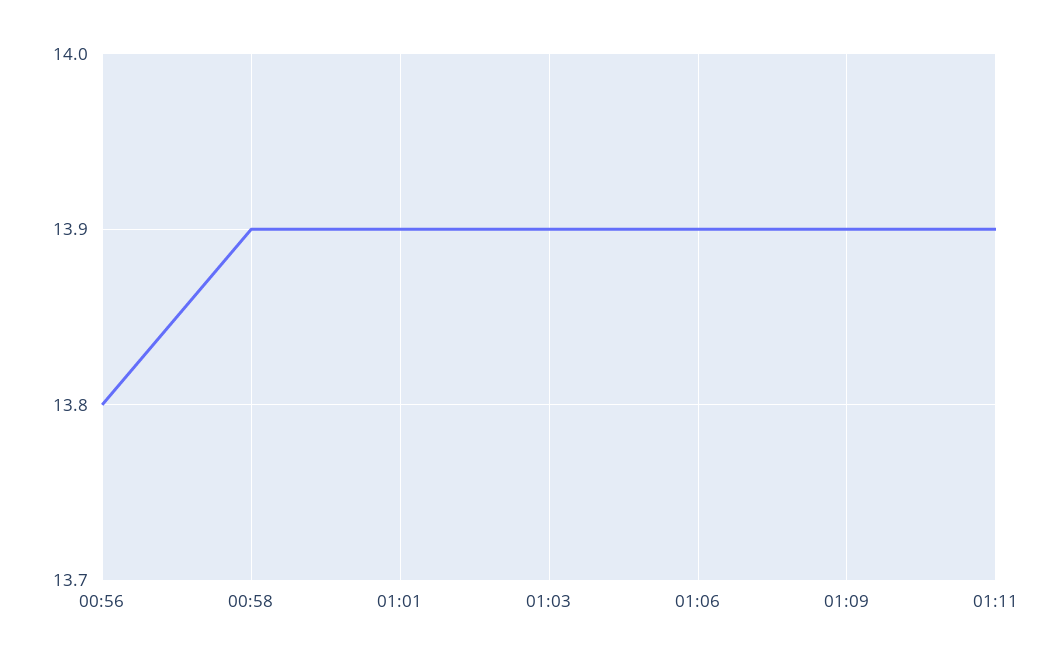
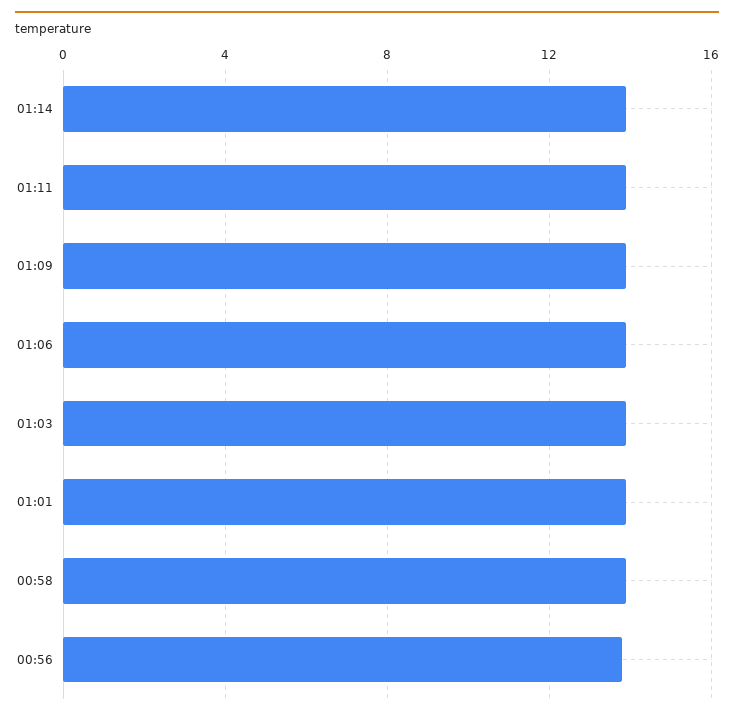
01:14: none -> 14

